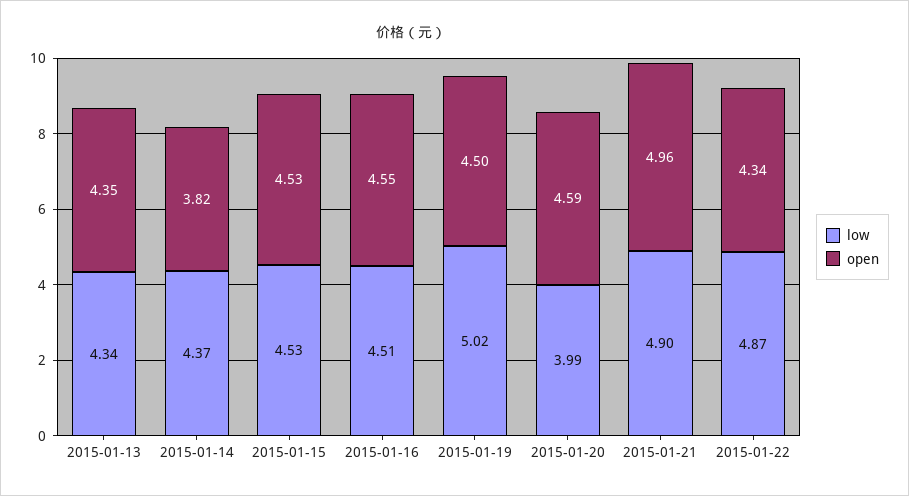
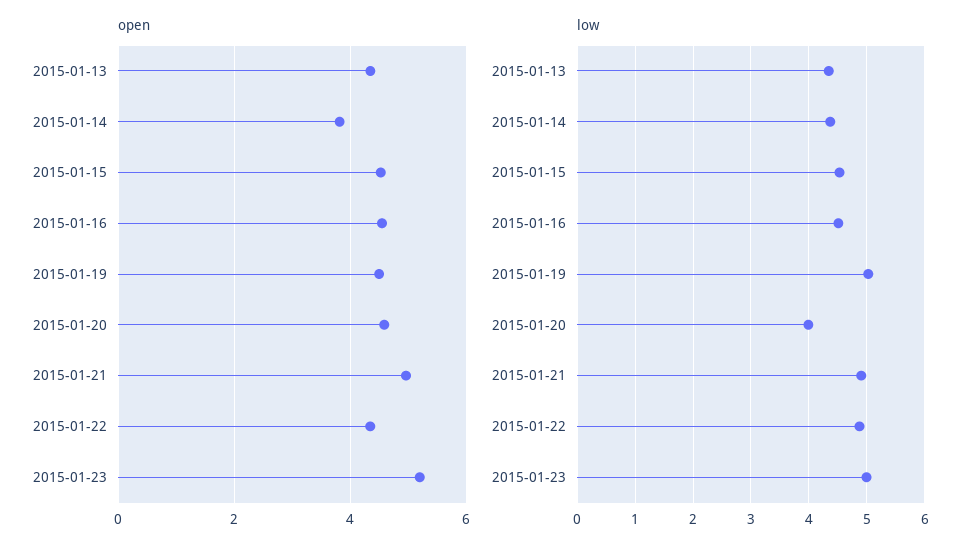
open, 2015-01-23: none -> 5.2
low, 2015-01-23: none -> 5

